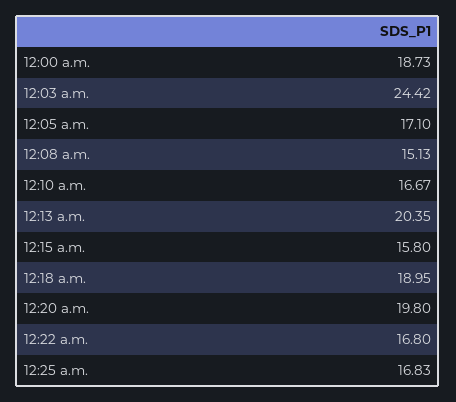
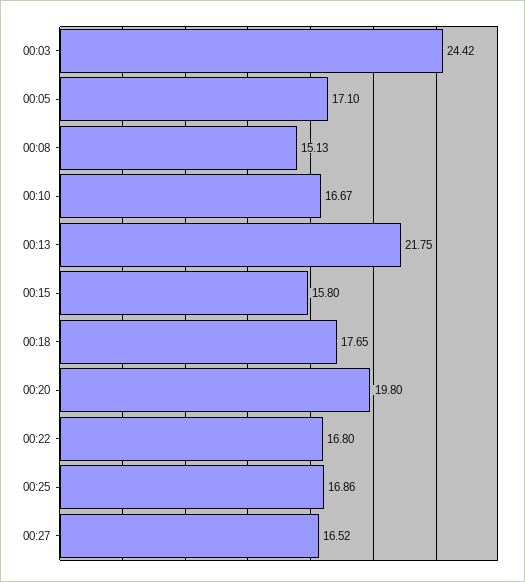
12:00 a.m.: 18.73 -> none
12:13 a.m.: 20.35 -> 21.75
12:18 a.m.: 18.95 -> 17.65
12:25 a.m.: 16.83 -> 16.86
00:27: none -> 16.52

